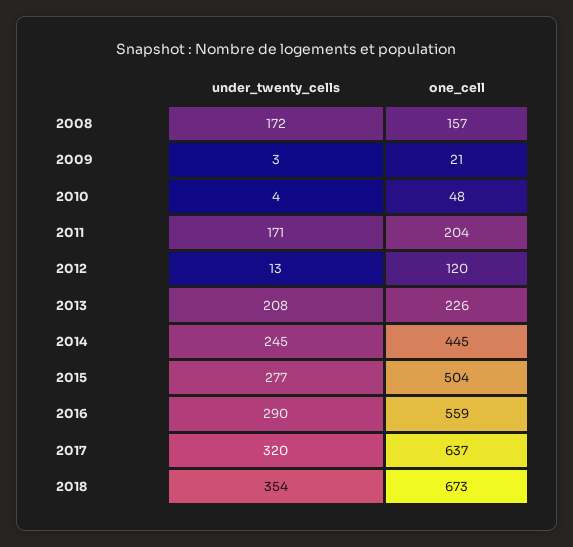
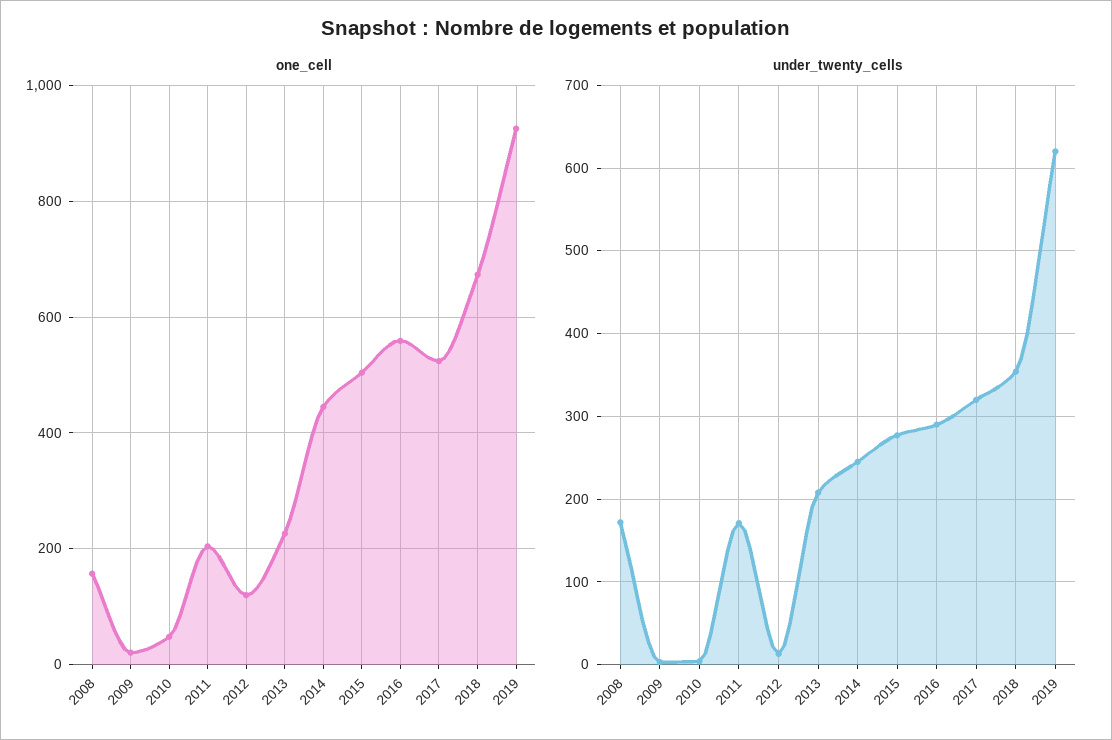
one_cell, 2017: 637 -> 520
one_cell, 2019: none -> 920
under_twenty_cells, 2019: none -> 620

